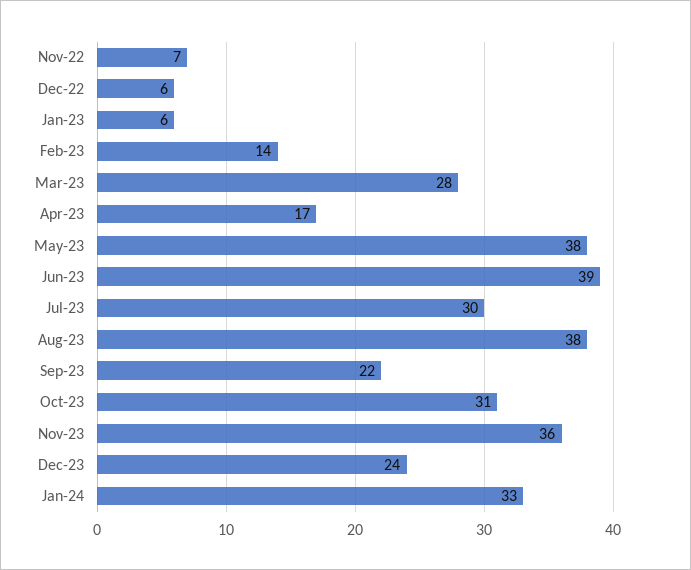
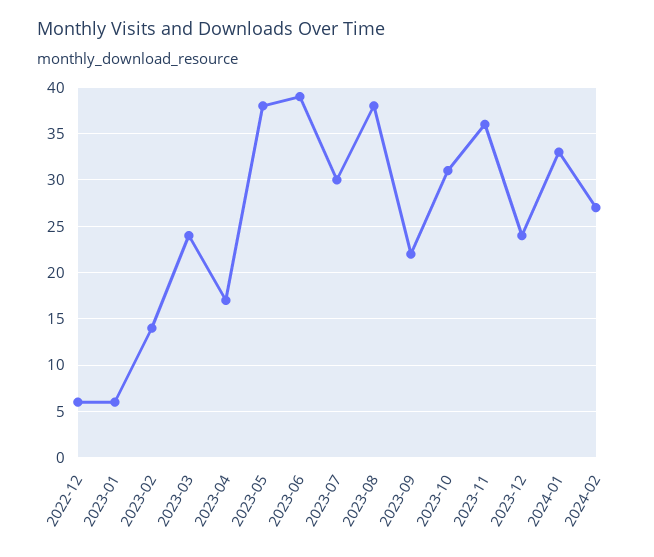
Nov-22: 7 -> none
Mar-23: 28 -> 24
2024-02: none -> 27

